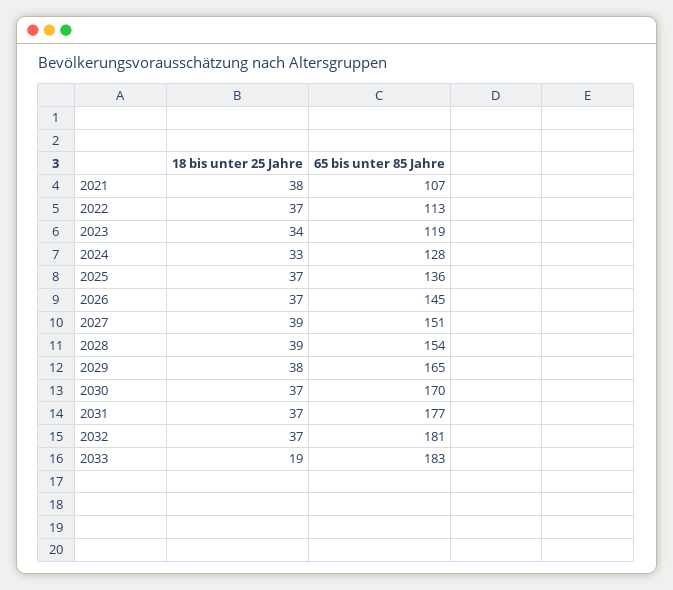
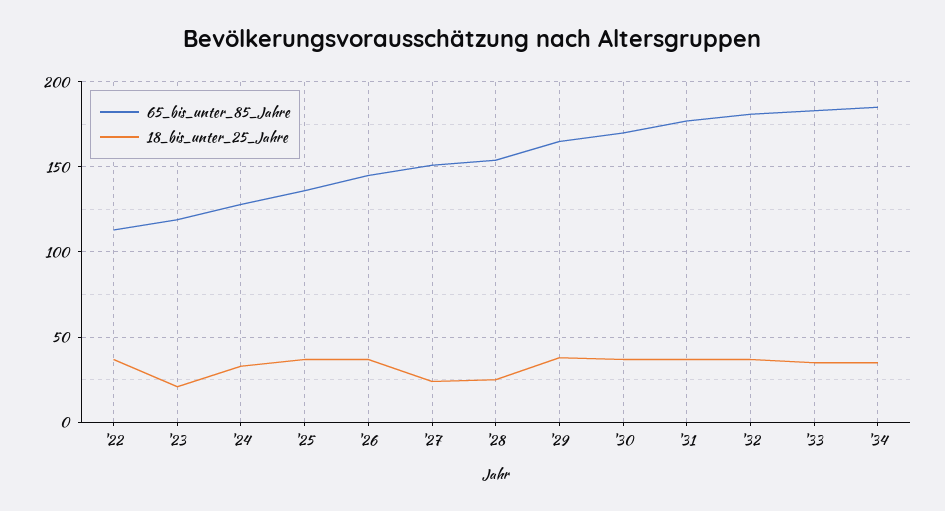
18 bis unter 25 Jahre, 2021: 38 -> none
65 bis unter 85 Jahre, 2021: 107 -> none
18 bis unter 25 Jahre, 2023: 34 -> 20
18 bis unter 25 Jahre, 2027: 39 -> 25
18 bis unter 25 Jahre, 2028: 39 -> 25
18 bis unter 25 Jahre, 2033: 19 -> 35
65 bis unter 85 Jahre, '34: none -> 185
18 bis unter 25 Jahre, '34: none -> 35

